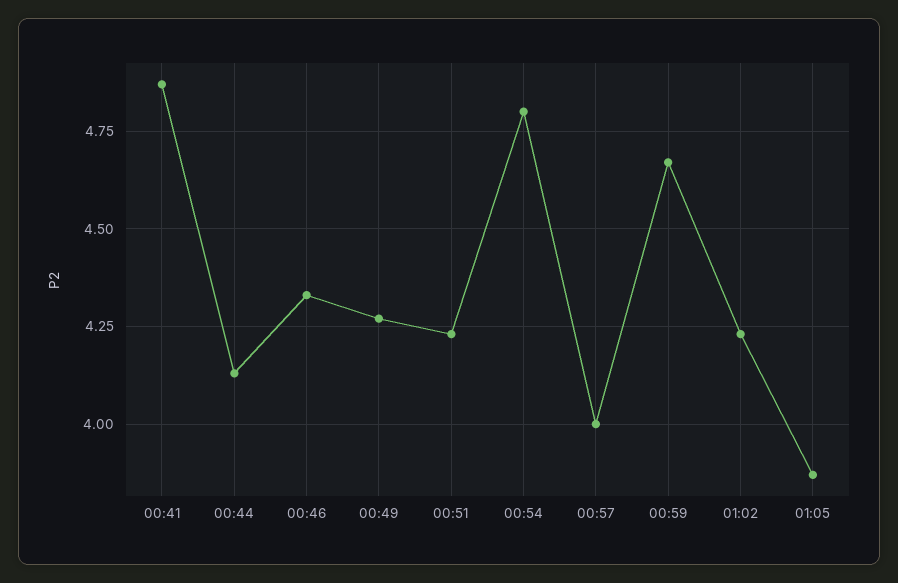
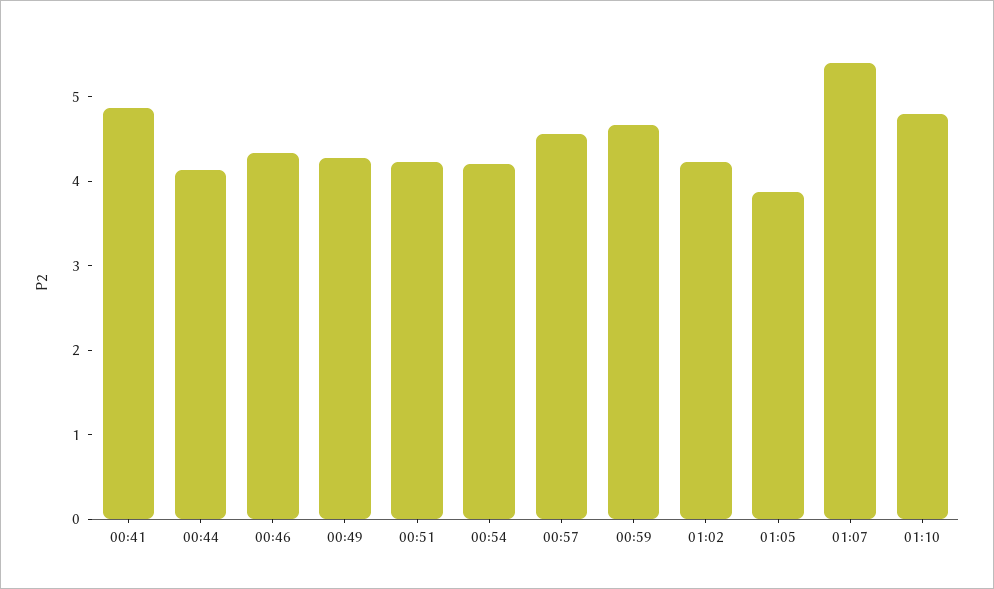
00:54: 4.8 -> 4.2
00:57: 4 -> 4.6
01:07: none -> 5.4
01:10: none -> 4.8

